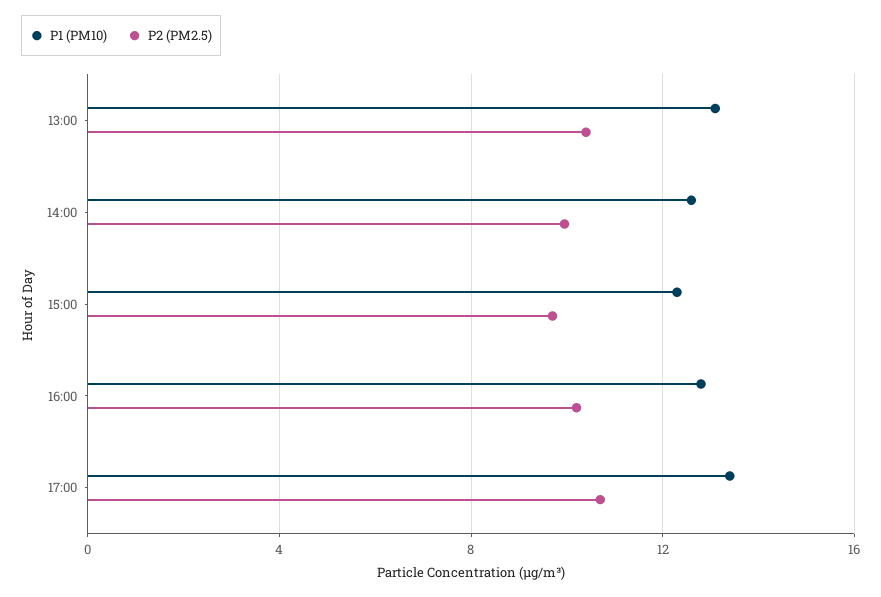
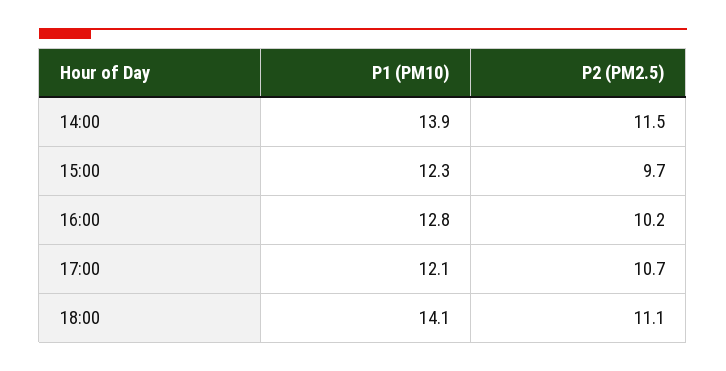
P1 (PM10), 13:00: 13 -> none
P2 (PM2.5), 13:00: 10.5 -> none
P1 (PM10), 14:00: 12.5 -> 13.9
P2 (PM2.5), 14:00: 10 -> 11.5
P1 (PM10), 17:00: 13.5 -> 12.1
P1 (PM10), 18:00: none -> 14.1
P2 (PM2.5), 18:00: none -> 11.1

